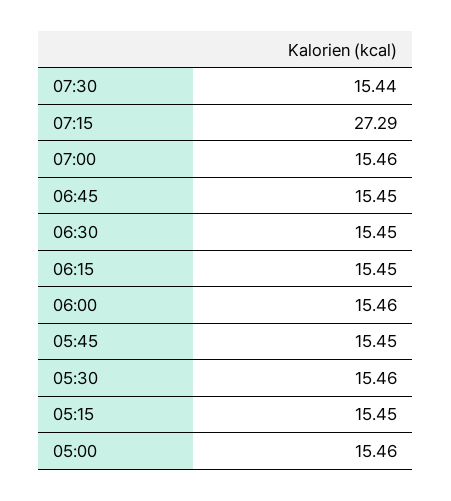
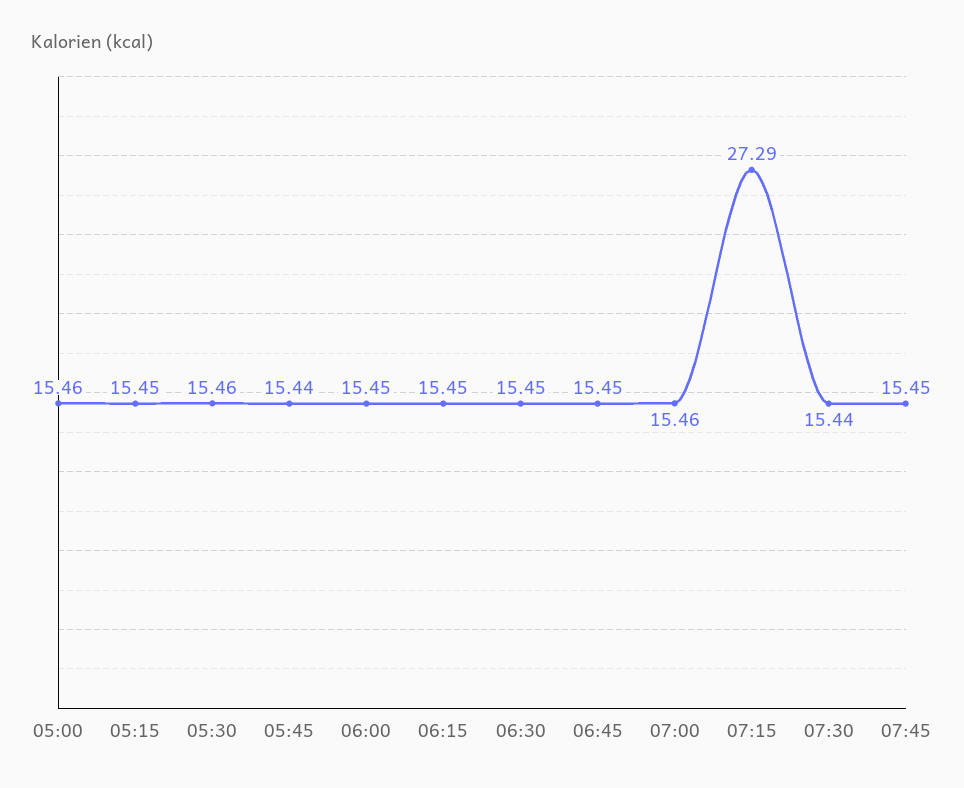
06:00: 15.46 -> 15.45
05:45: 15.45 -> 15.44
07:45: none -> 15.45

